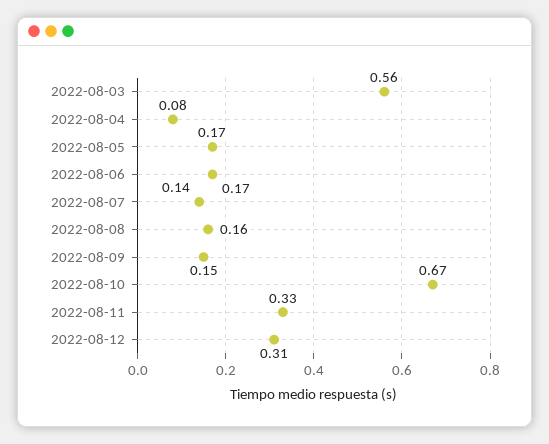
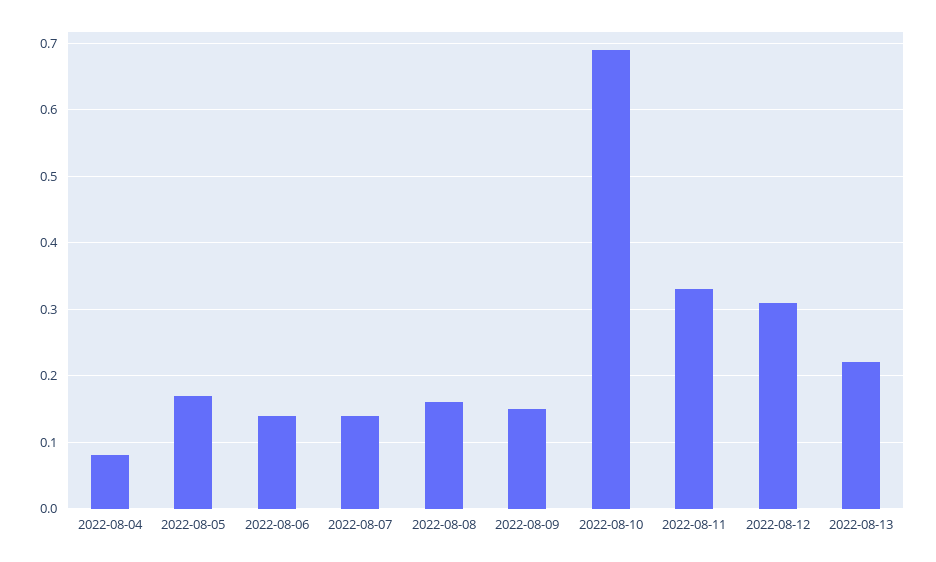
2022-08-03: 0.56 -> none
2022-08-06: 0.17 -> 0.14
2022-08-10: 0.67 -> 0.69
2022-08-13: none -> 0.22

